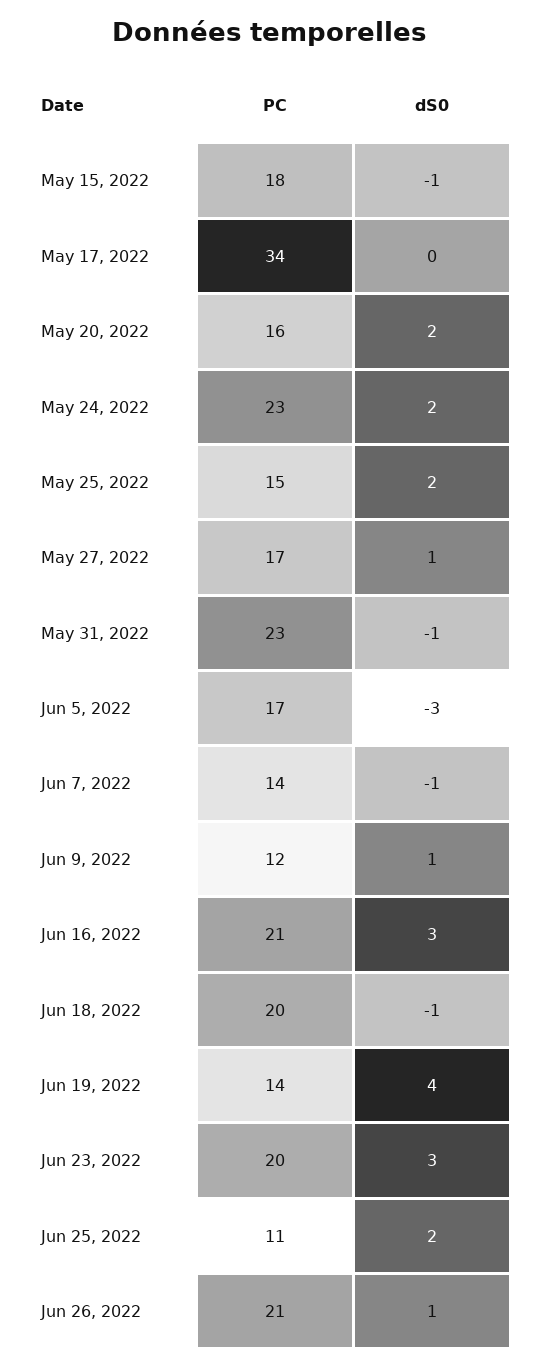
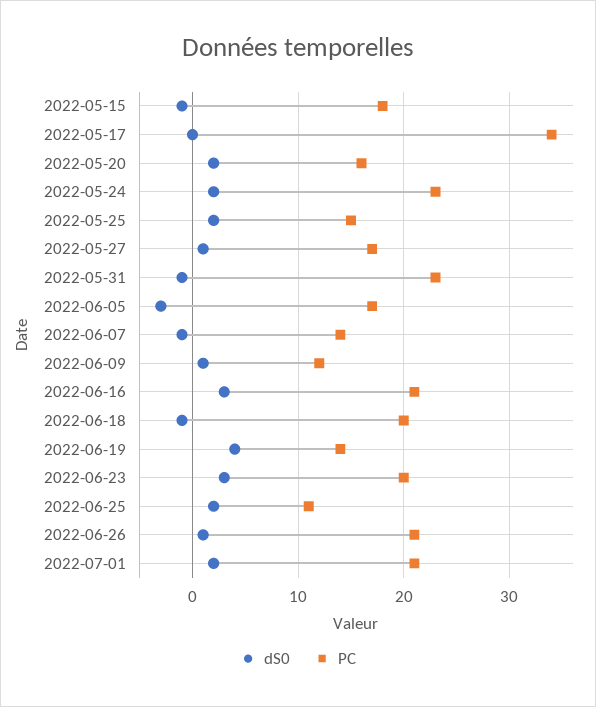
dS0, 2022-07-01: none -> 2
PC, 2022-07-01: none -> 21

